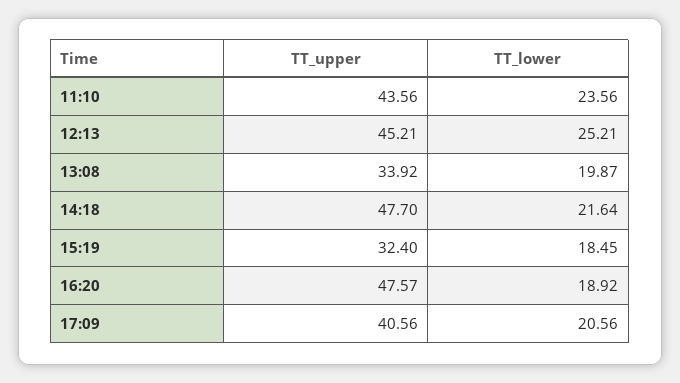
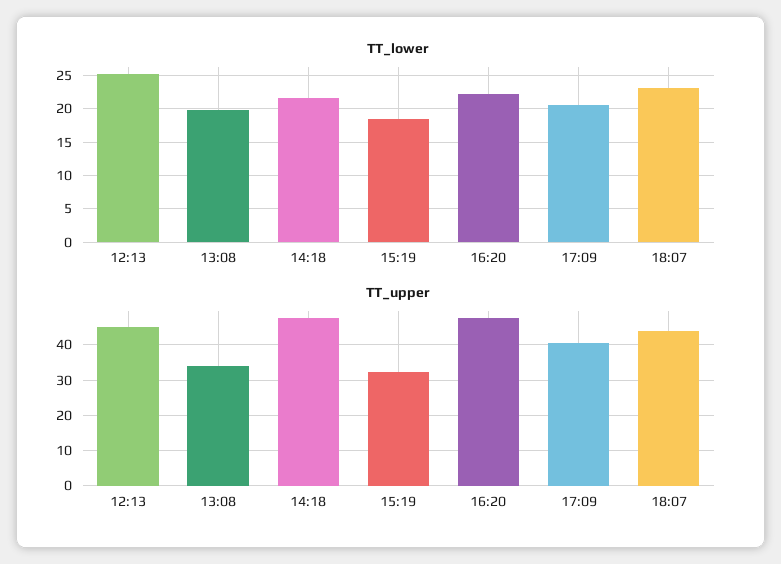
TT_upper, 11:10: 43.56 -> none
TT_lower, 11:10: 23.56 -> none
TT_lower, 16:20: 18.92 -> 22
TT_lower, 18:07: none -> 23
TT_upper, 18:07: none -> 44

